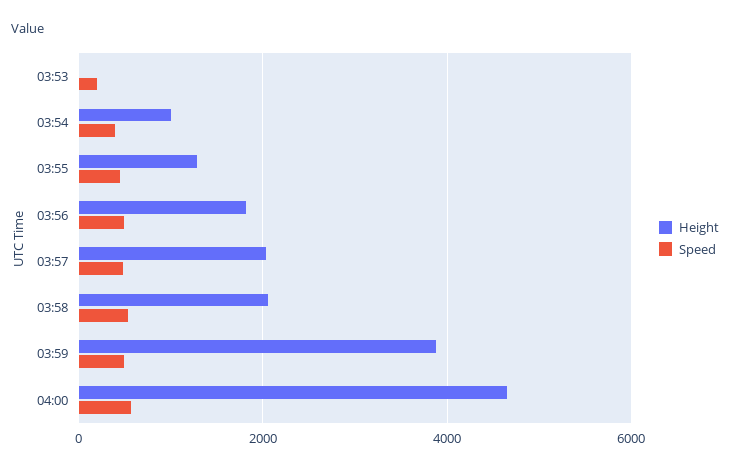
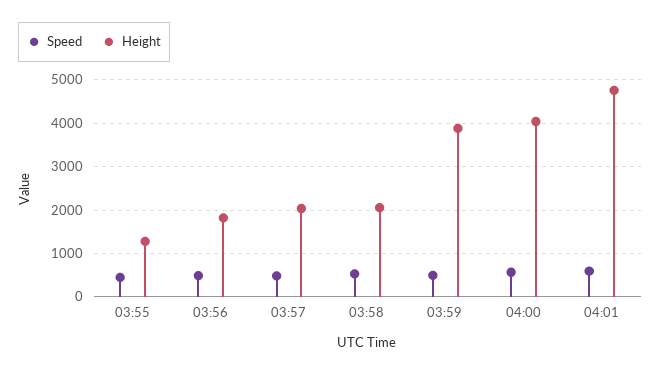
Height, 03:53: 0 -> none
Speed, 03:53: 200 -> none
Height, 03:54: 1000 -> none
Speed, 03:54: 400 -> none
Height, 04:00: 4600 -> 4000
Speed, 04:01: none -> 600
Height, 04:01: none -> 4800

